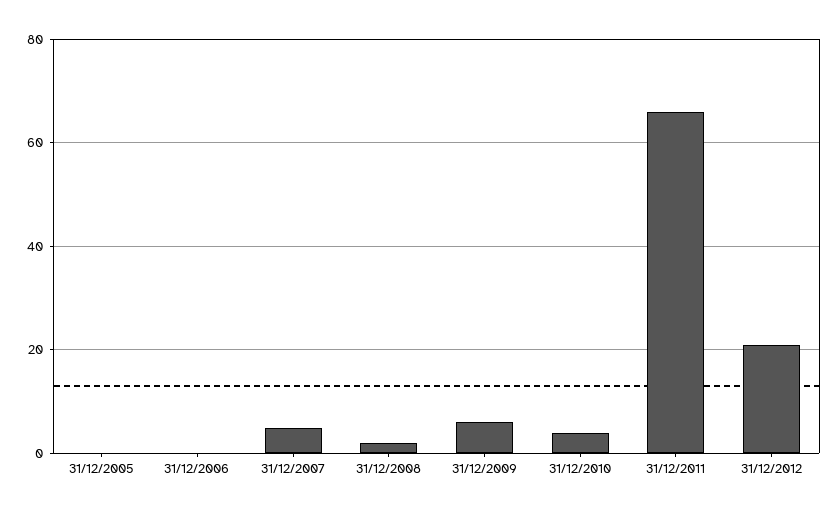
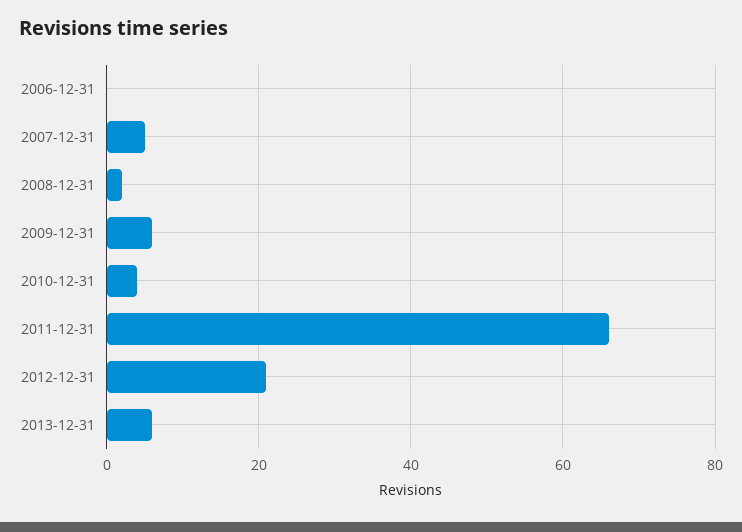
31/12/2005: 0 -> none
2013-12-31: none -> 5

